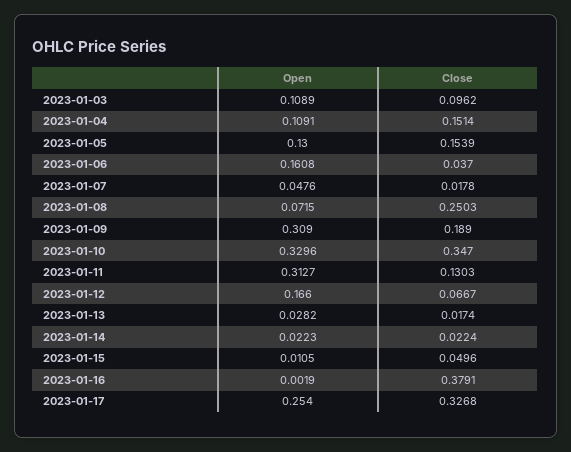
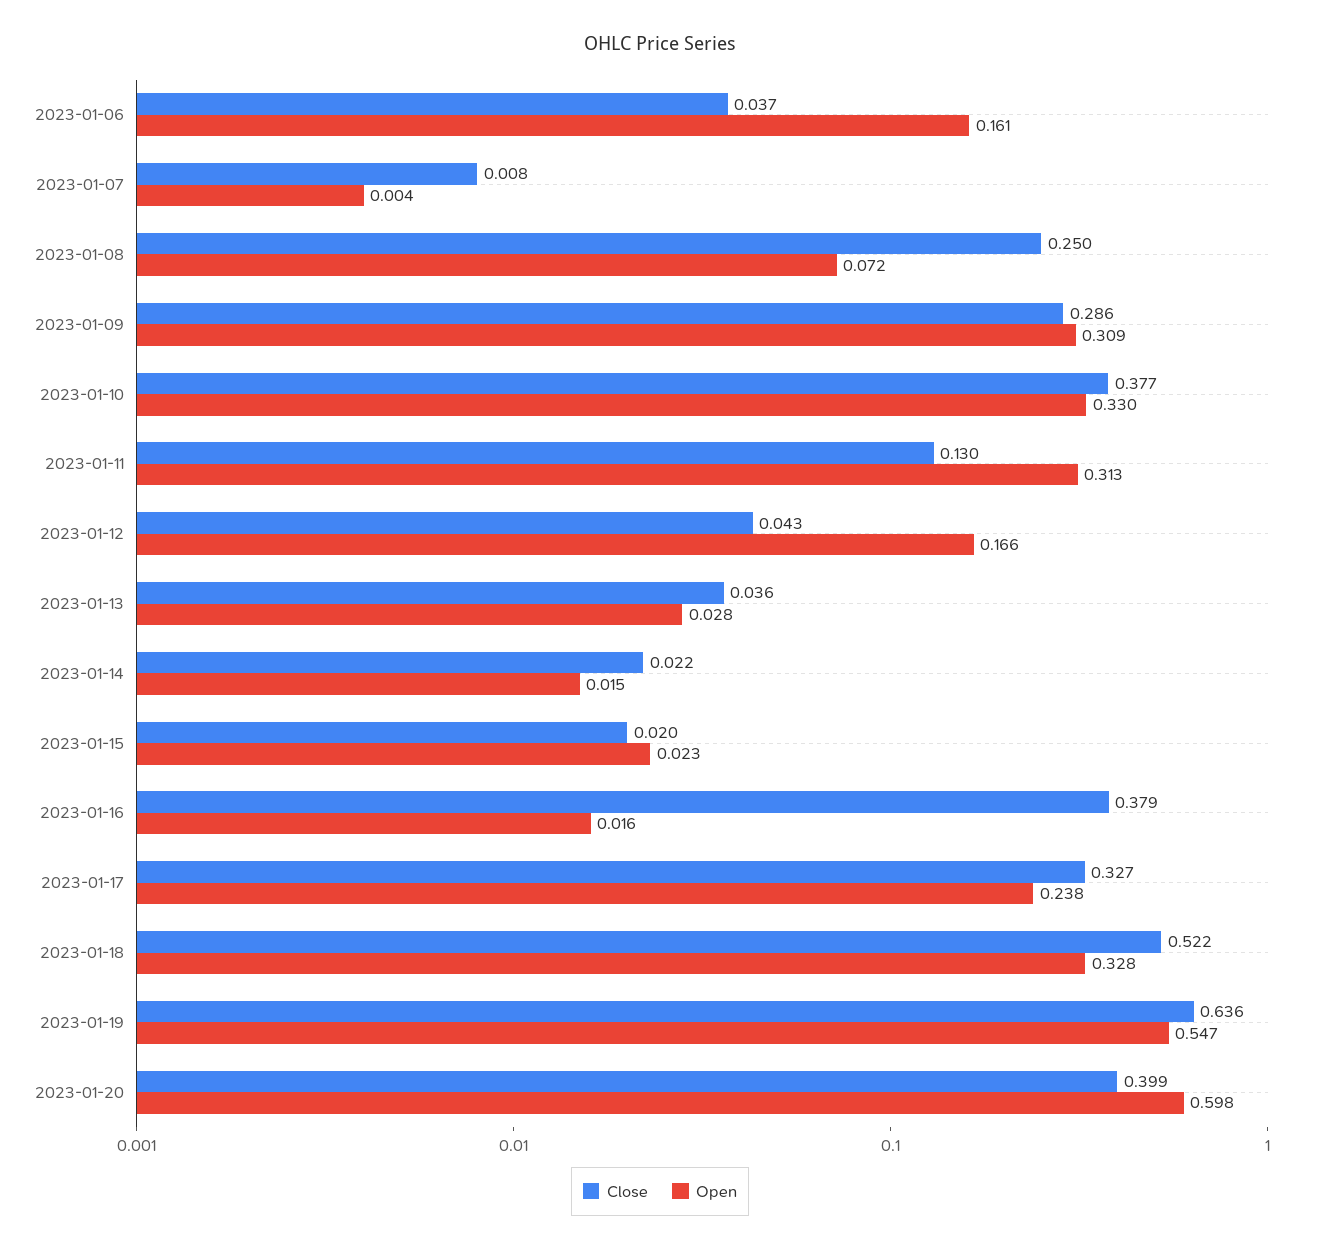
Open, 2023-01-03: 0.1089 -> none
Close, 2023-01-03: 0.0962 -> none
Open, 2023-01-04: 0.1091 -> none
Close, 2023-01-04: 0.1514 -> none
Open, 2023-01-05: 0.13 -> none
Close, 2023-01-05: 0.1539 -> none
Open, 2023-01-07: 0.0476 -> 0.004
Close, 2023-01-07: 0.0178 -> 0.008
Close, 2023-01-09: 0.189 -> 0.286
Close, 2023-01-10: 0.347 -> 0.377
Close, 2023-01-12: 0.0667 -> 0.043
Close, 2023-01-13: 0.0174 -> 0.036
Open, 2023-01-14: 0.0223 -> 0.015
Open, 2023-01-15: 0.0105 -> 0.023
Close, 2023-01-15: 0.0496 -> 0.02
Open, 2023-01-16: 0.0019 -> 0.016
Open, 2023-01-17: 0.254 -> 0.238
Close, 2023-01-18: none -> 0.522
Open, 2023-01-18: none -> 0.328
Close, 2023-01-19: none -> 0.636
Open, 2023-01-19: none -> 0.547
Close, 2023-01-20: none -> 0.399
Open, 2023-01-20: none -> 0.598

